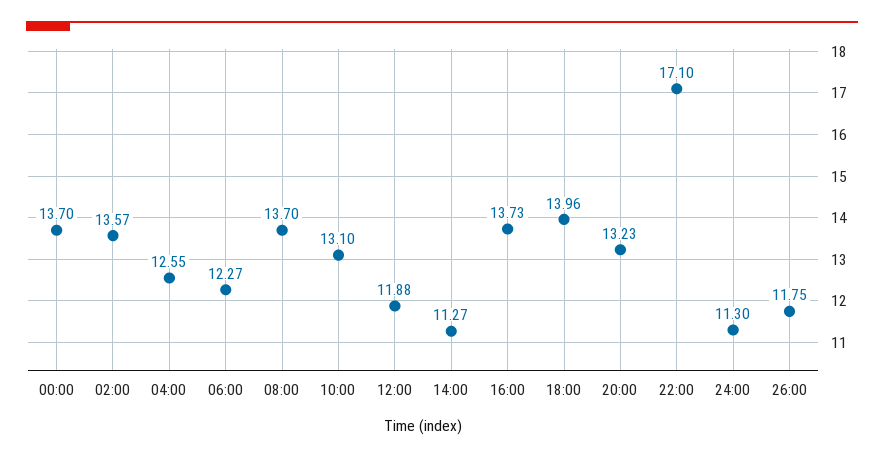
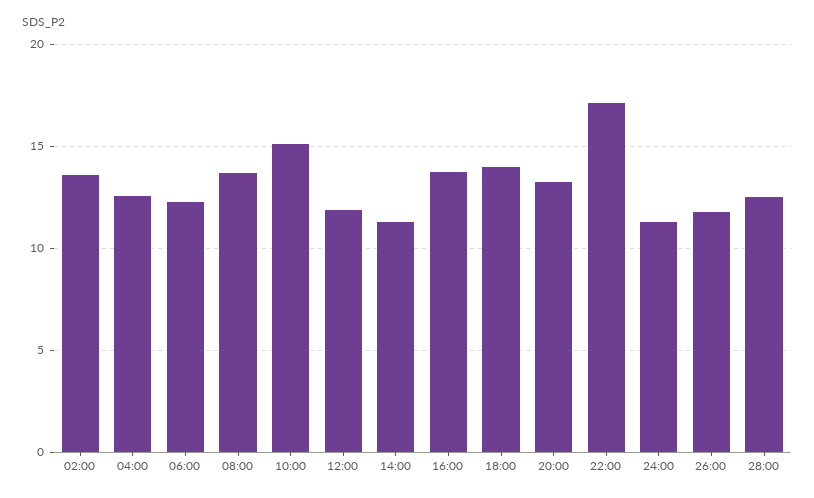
00:00: 13.7 -> none
10:00: 13.1 -> 15
28:00: none -> 12.5

